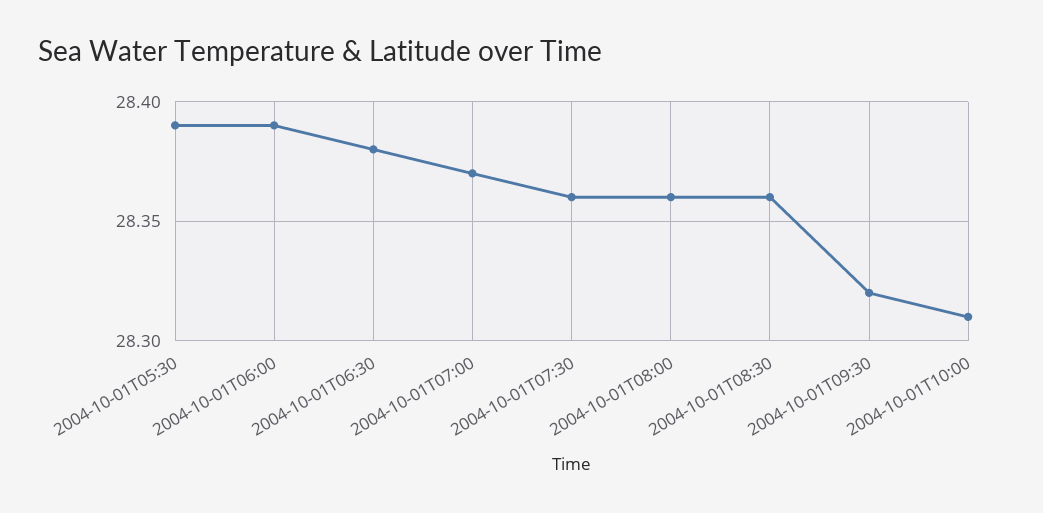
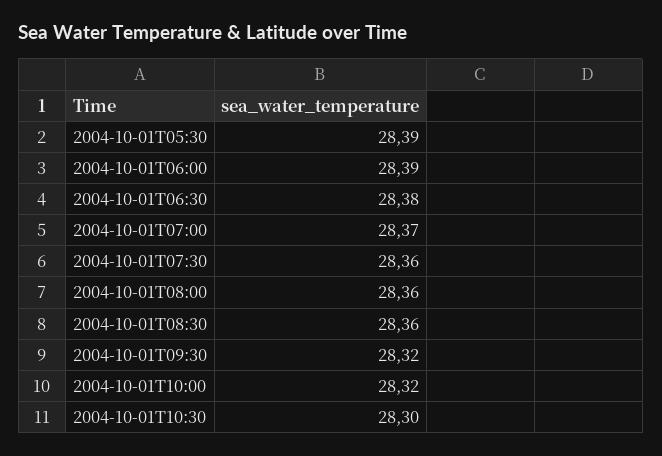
2004-10-01T10:00: 28.31 -> 28.32
2004-10-01T10:30: none -> 28.3

